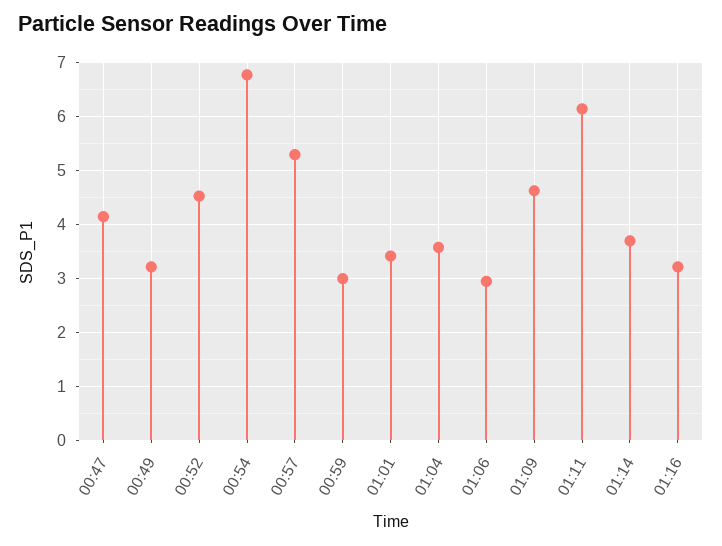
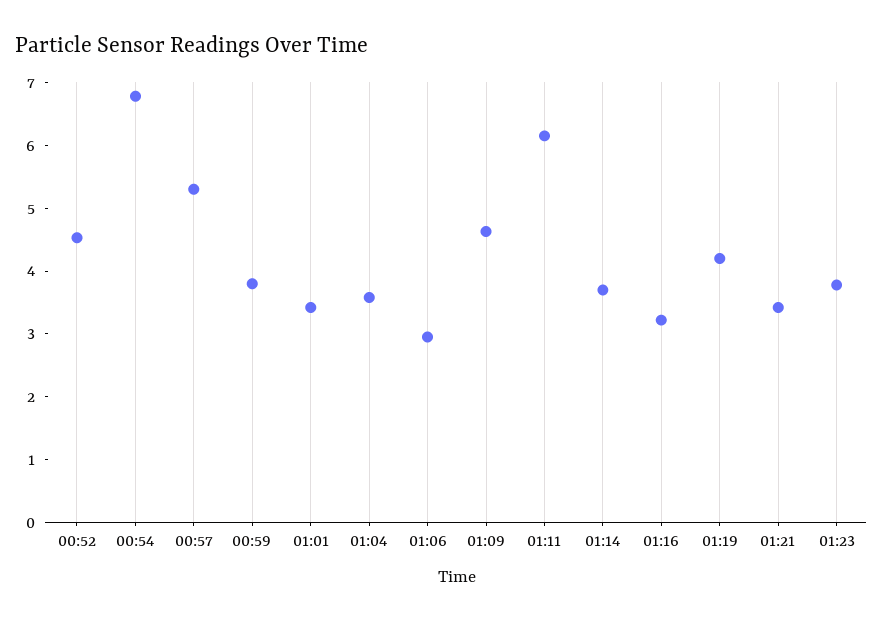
00:47: 4.2 -> none
00:49: 3.2 -> none
00:59: 3 -> 3.8
01:19: none -> 4.2
01:21: none -> 3.4
01:23: none -> 3.8

